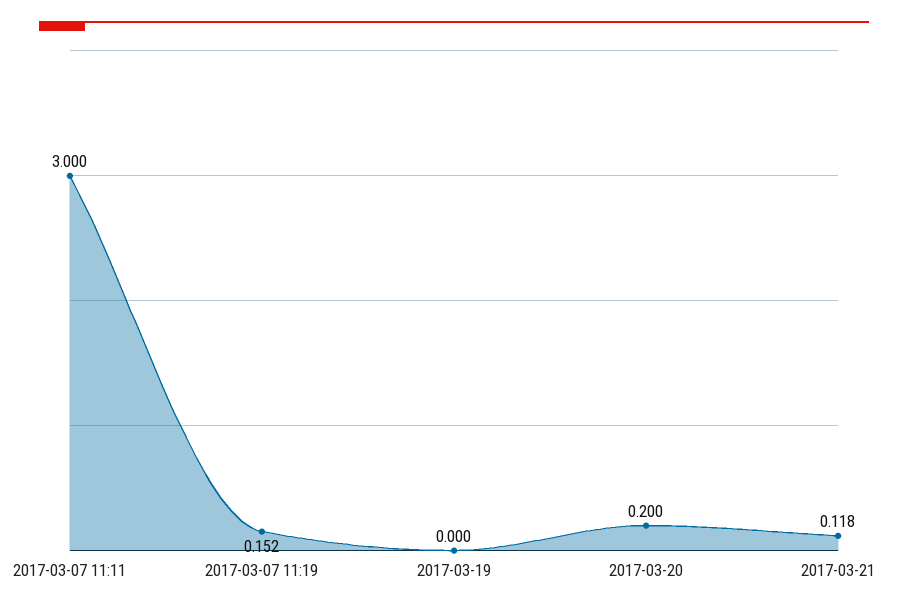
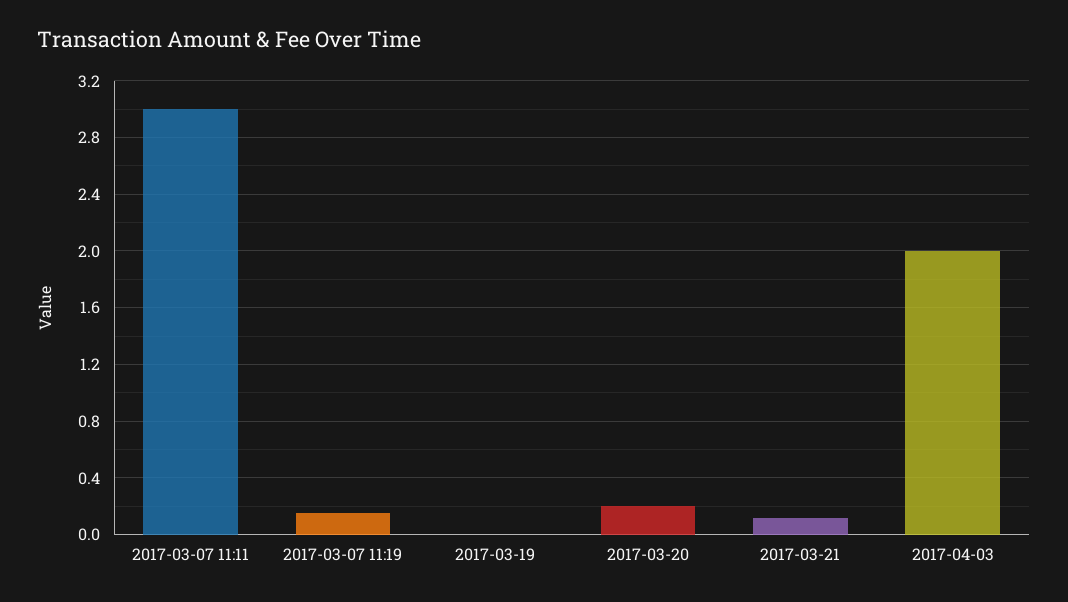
2017-04-03: none -> 2

